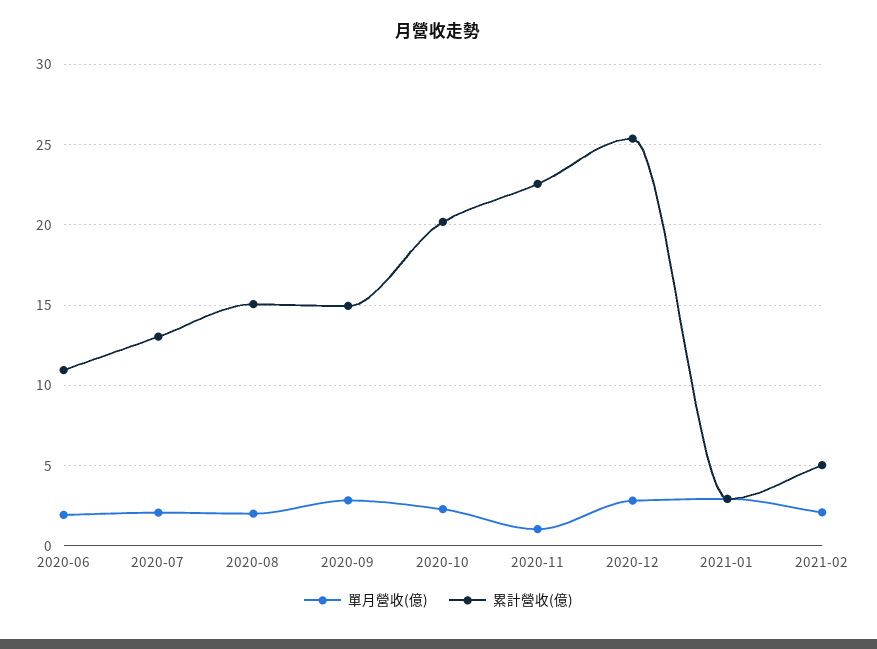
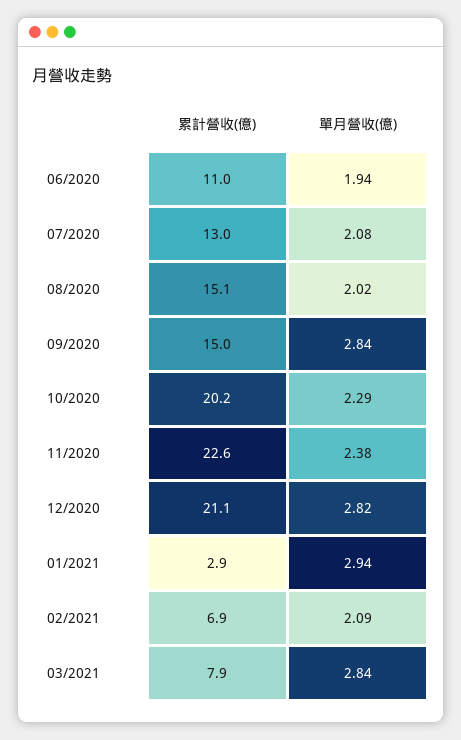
單月營收(億), 2020-11: 1 -> 2.38
累計營收(億), 2020-12: 25.5 -> 21.1
累計營收(億), 2021-02: 5 -> 6.9
累計營收(億), 03/2021: none -> 7.9
單月營收(億), 03/2021: none -> 2.84

